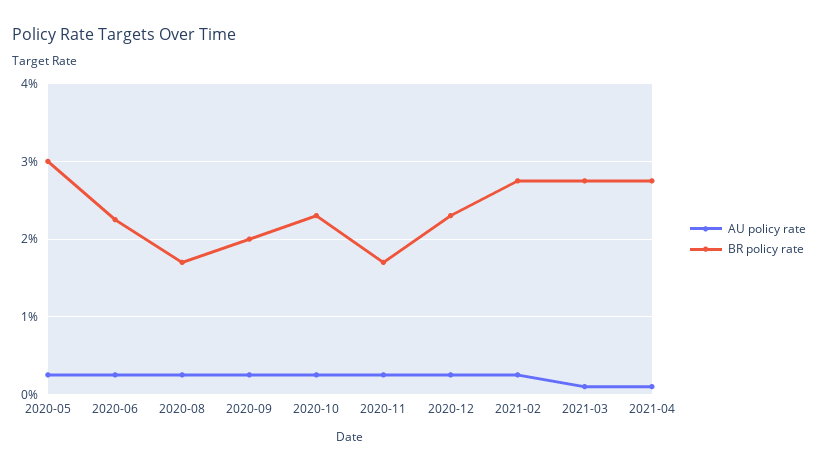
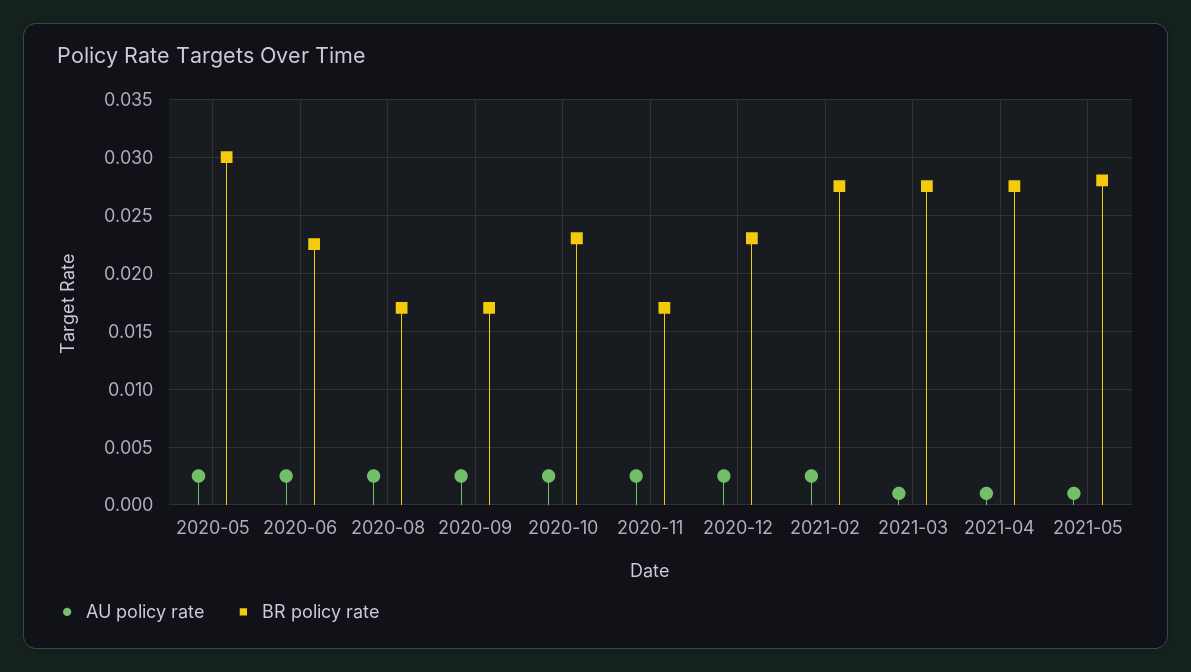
BR policy rate, 2020-09: 0.02 -> 0.017
AU policy rate, 2021-05: none -> 0.001
BR policy rate, 2021-05: none -> 0.028

